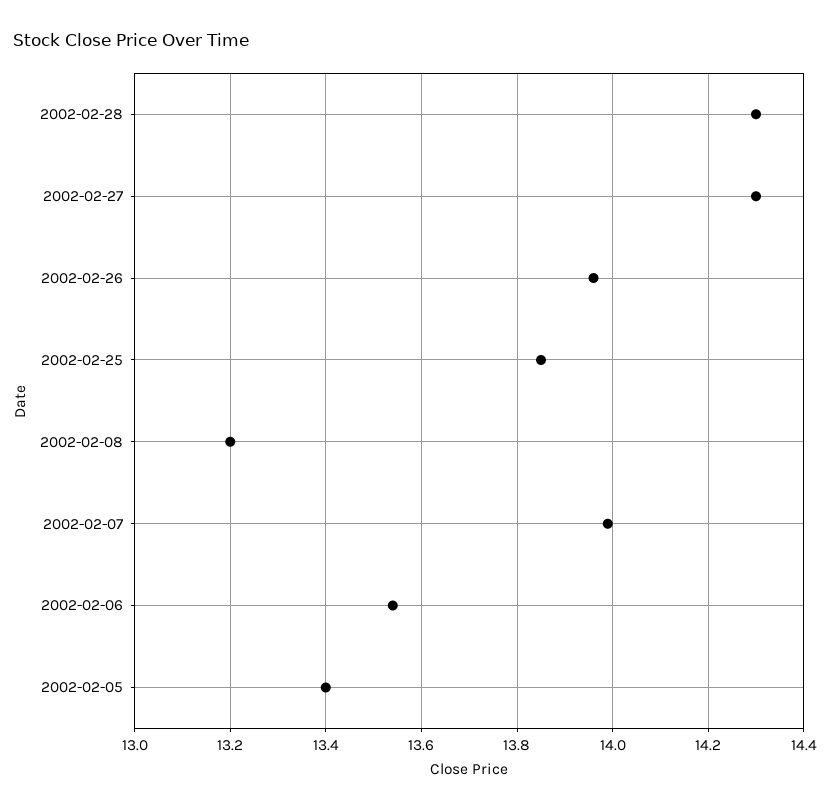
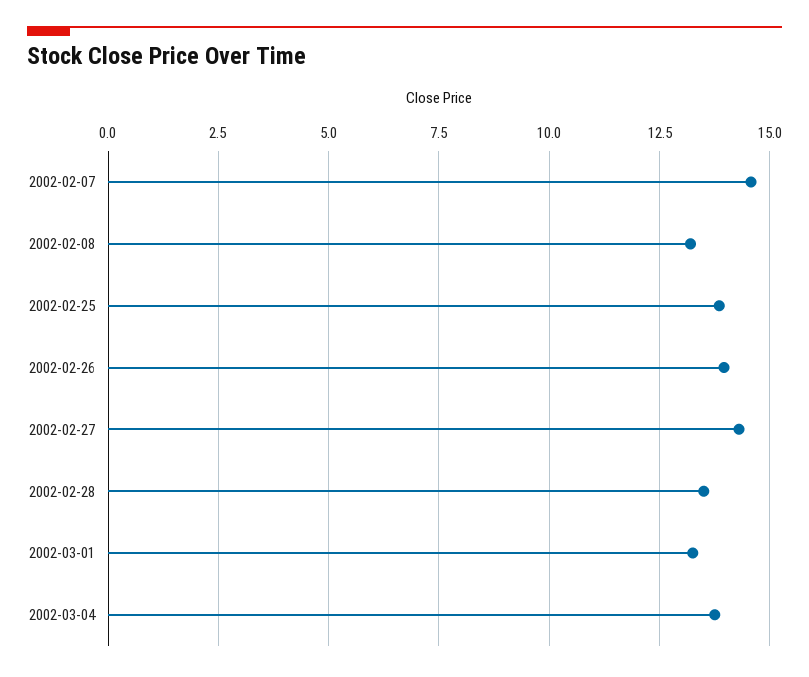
2002-02-28: 14.3 -> 13.5
2002-02-07: 14 -> 14.5
2002-02-06: 13.55 -> none
2002-02-05: 13.4 -> none
2002-03-01: none -> 13.25
2002-03-04: none -> 13.75

